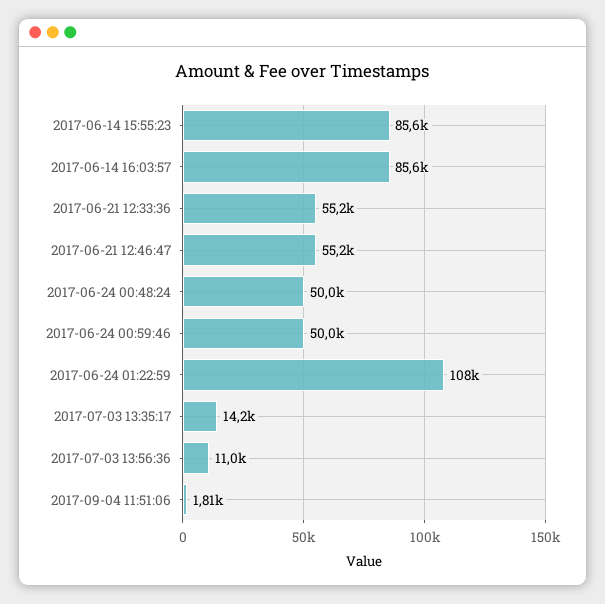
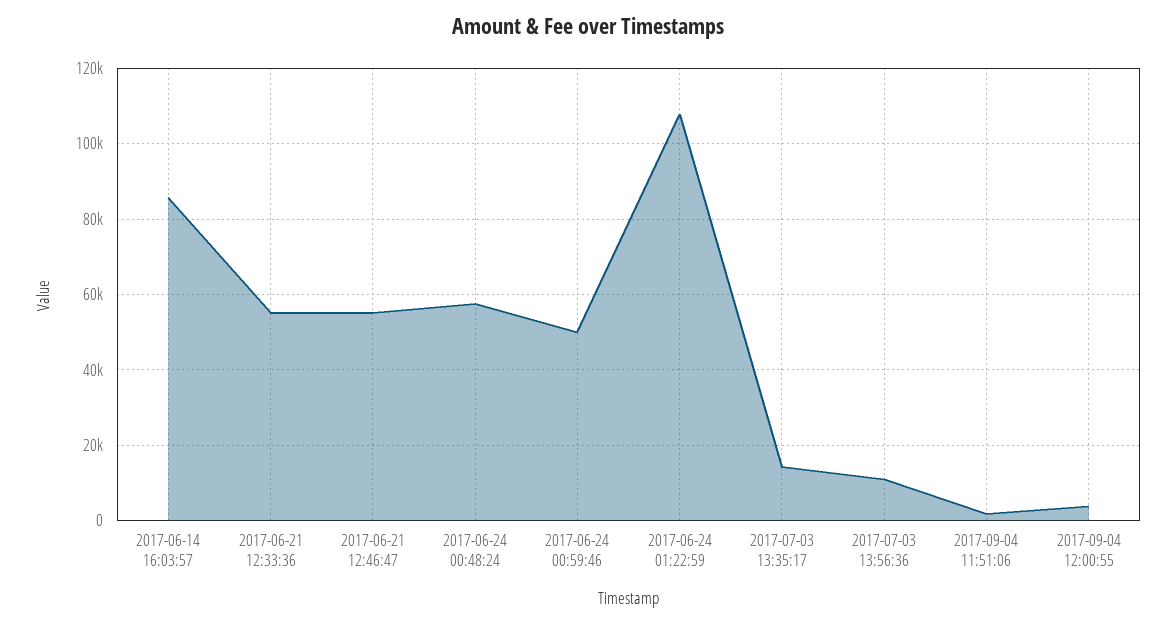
2017-06-14 15:55:23: 85600 -> none
2017-06-24 00:48:24: 50000 -> 58000
2017-09-04 12:00:55: none -> 4000

